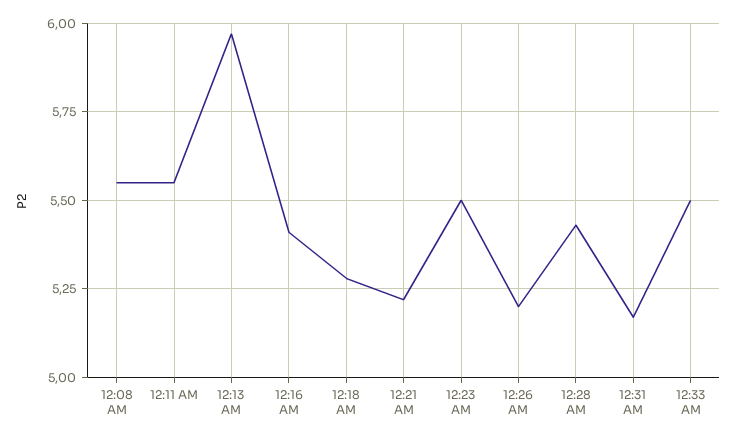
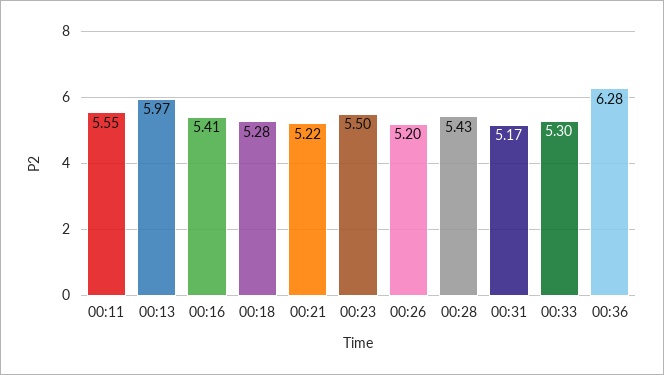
12:08 AM: 5.55 -> none
12:33 AM: 5.5 -> 5.3
00:36: none -> 6.28

